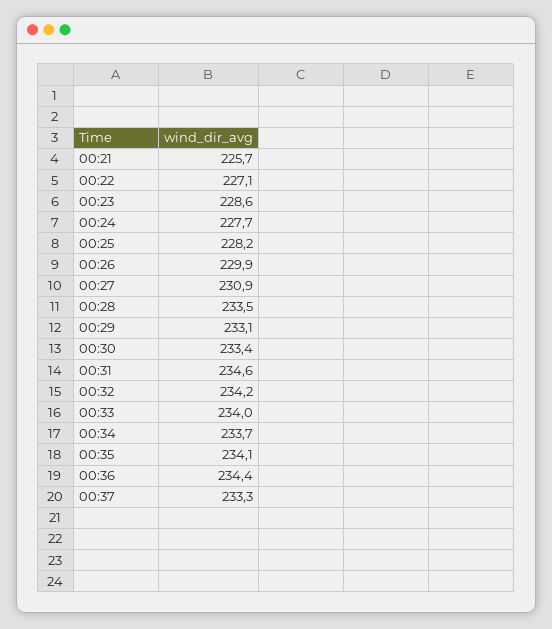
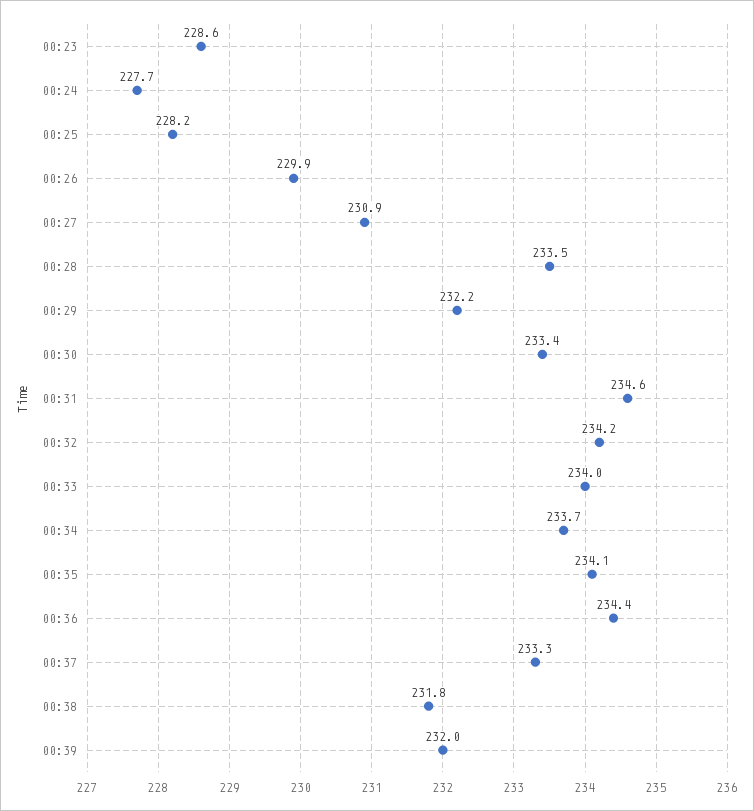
00:21: 225.7 -> none
00:22: 227.1 -> none
00:29: 233.1 -> 232.2
00:38: none -> 231.8
00:39: none -> 232

